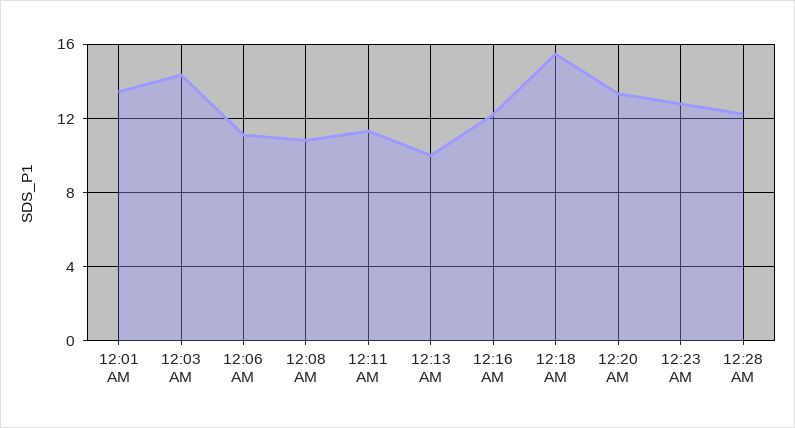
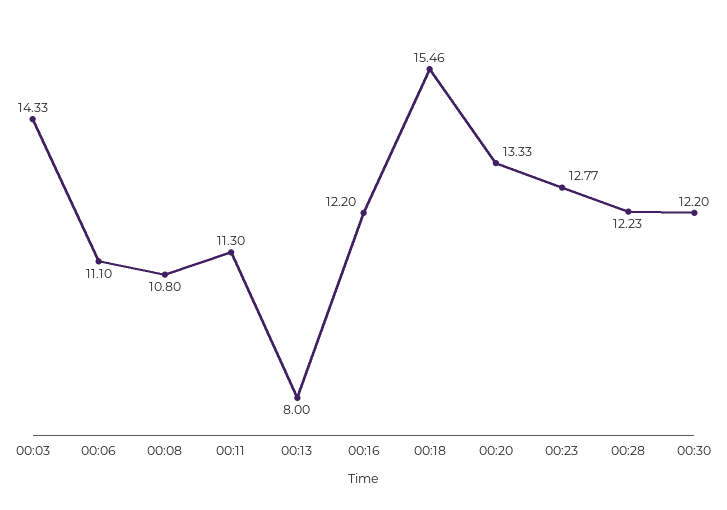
12:01 AM: 13.5 -> none
12:13 AM: 10 -> 8
00:30: none -> 12.2

